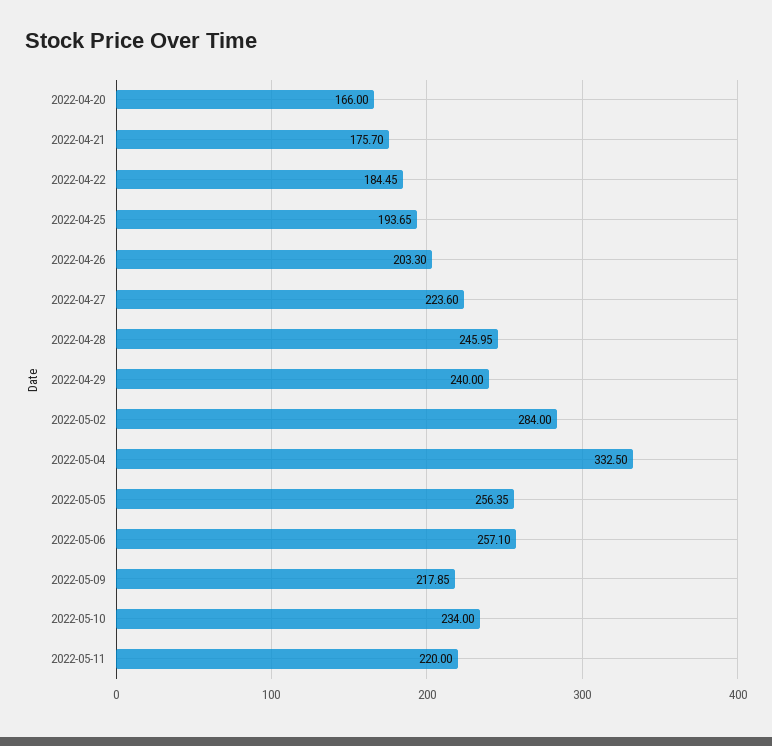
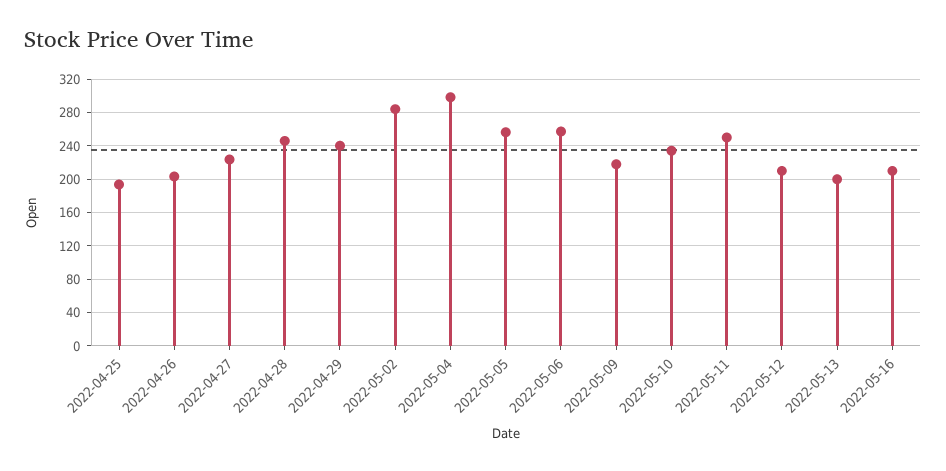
2022-04-20: 166 -> none
2022-04-21: 175.7 -> none
2022-04-22: 184.45 -> none
2022-05-04: 332.5 -> 300
2022-05-11: 220 -> 250
2022-05-12: none -> 210
2022-05-13: none -> 200
2022-05-16: none -> 210

